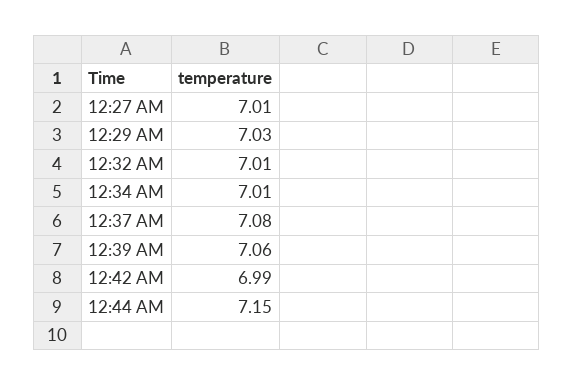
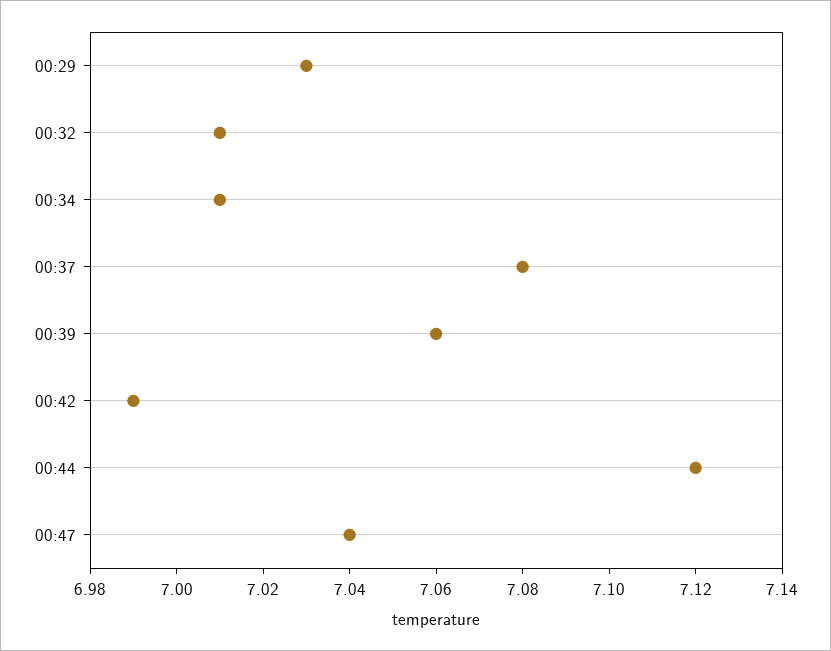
12:27 AM: 7.01 -> none
12:44 AM: 7.15 -> 7.12
00:47: none -> 7.04

